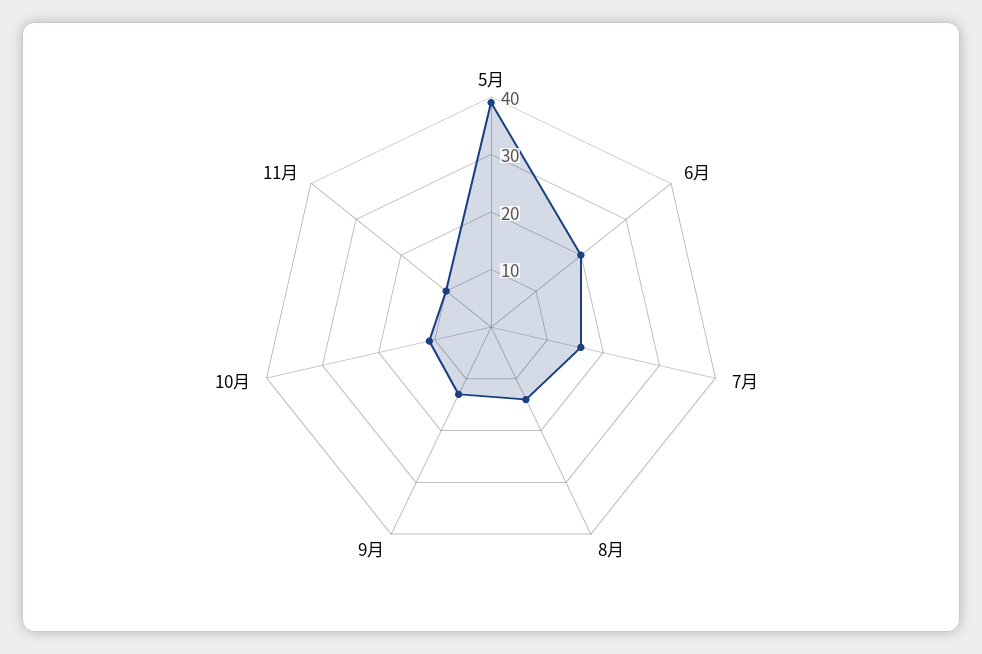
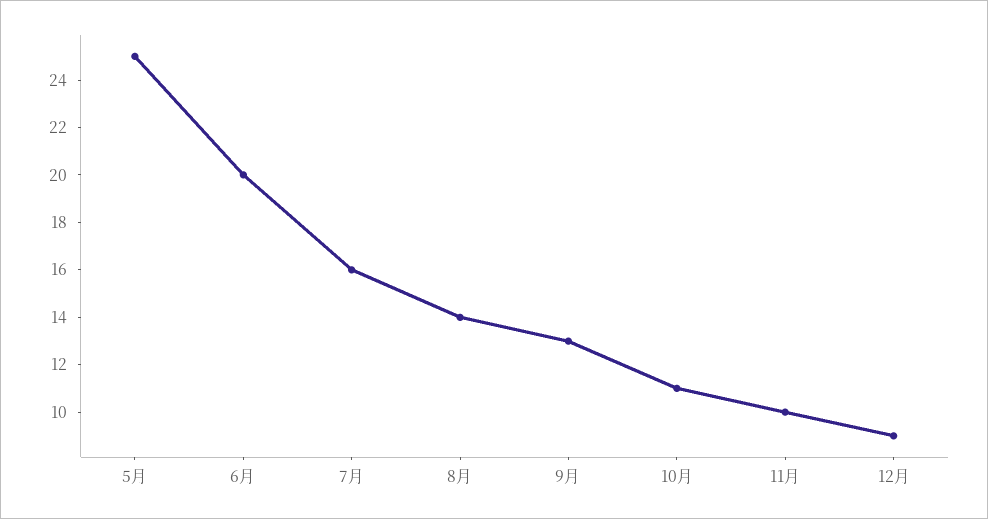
5月: 40 -> 25
12月: none -> 9

